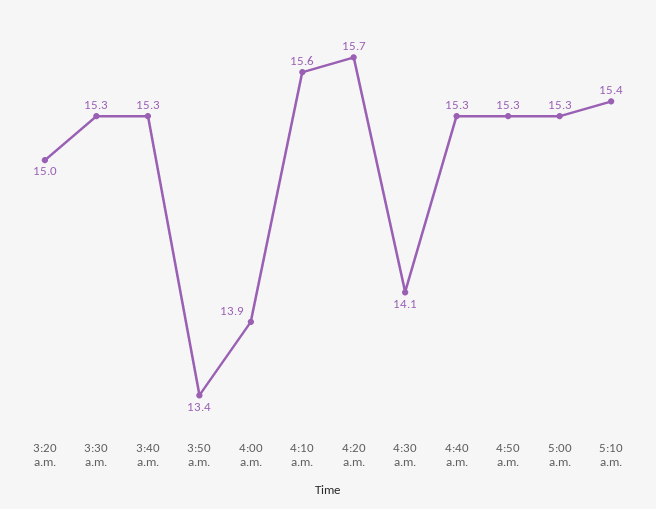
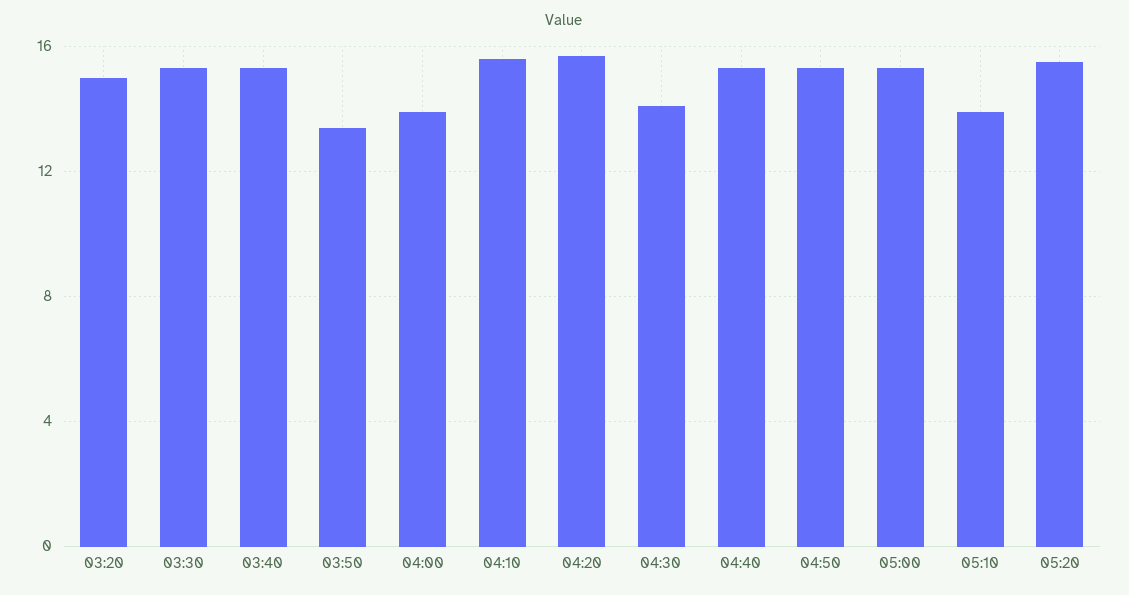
5:10 a.m.: 15.4 -> 14
05:20: none -> 15.5

